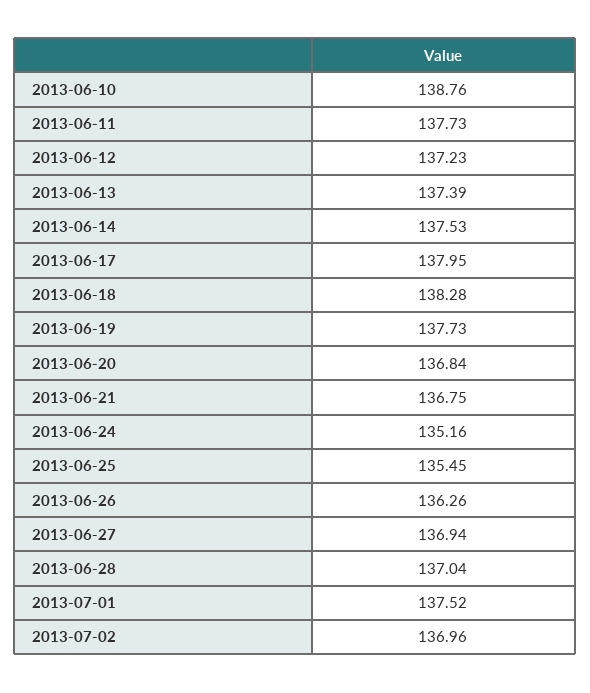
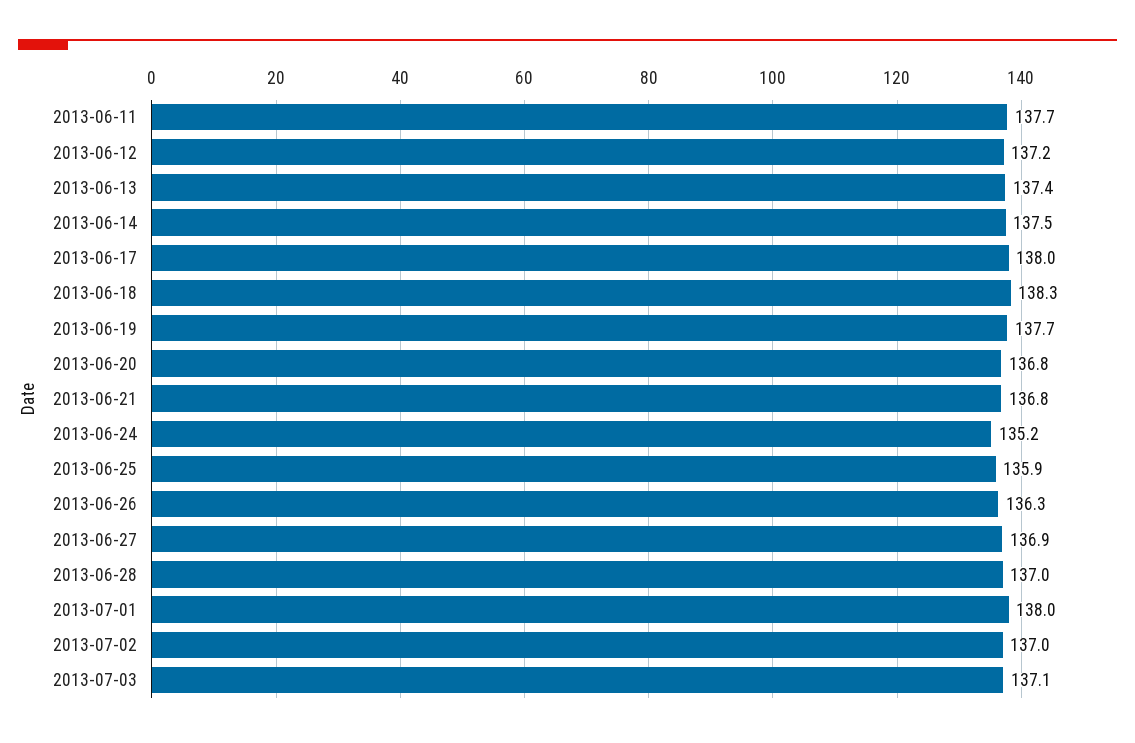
2013-06-10: 138.76 -> none
2013-06-25: 135.45 -> 135.9
2013-07-01: 137.52 -> 138
2013-07-03: none -> 137.1

